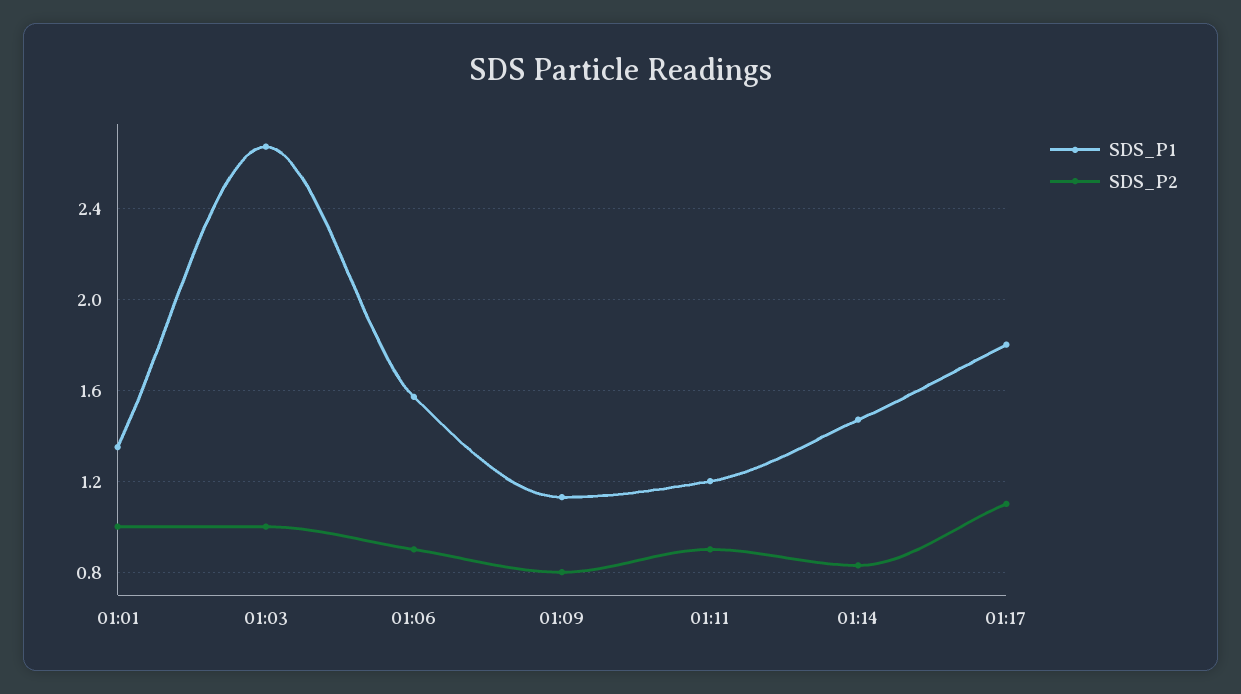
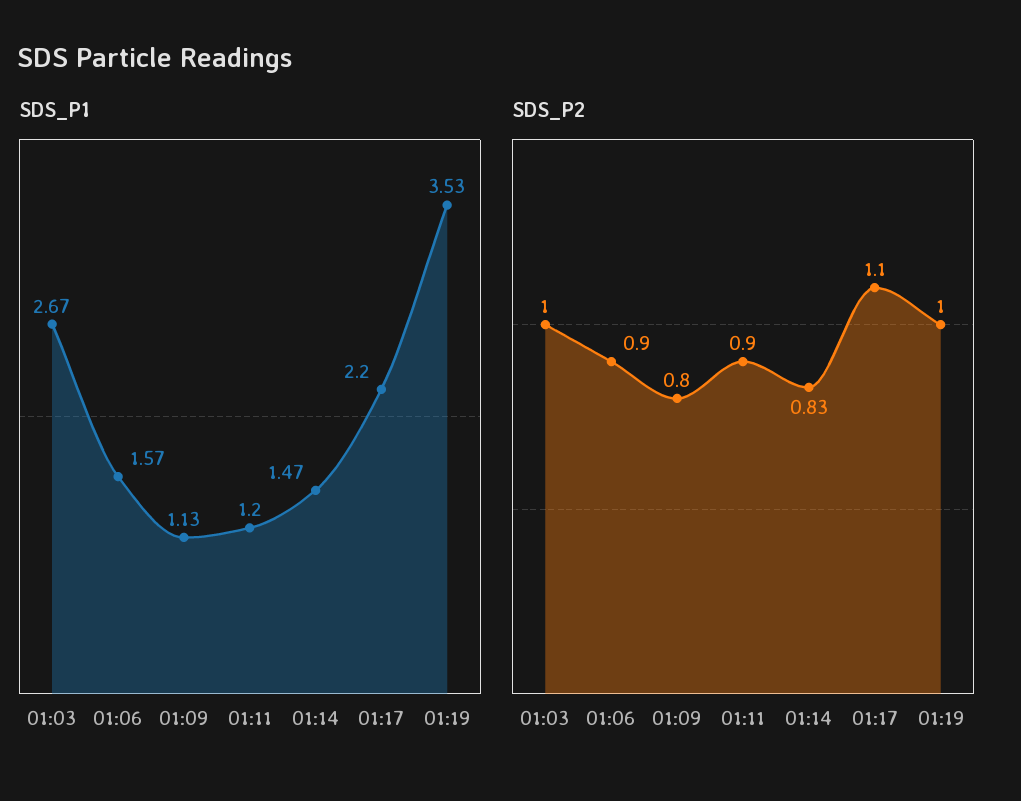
SDS_P1, 01:01: 1.35 -> none
SDS_P2, 01:01: 1 -> none
SDS_P1, 01:17: 1.8 -> 2.2
SDS_P1, 01:19: none -> 3.53
SDS_P2, 01:19: none -> 1

